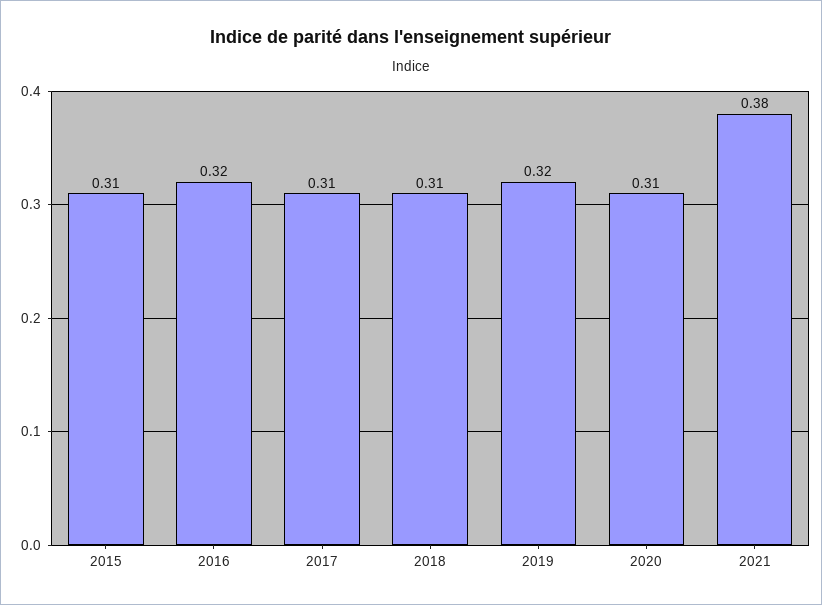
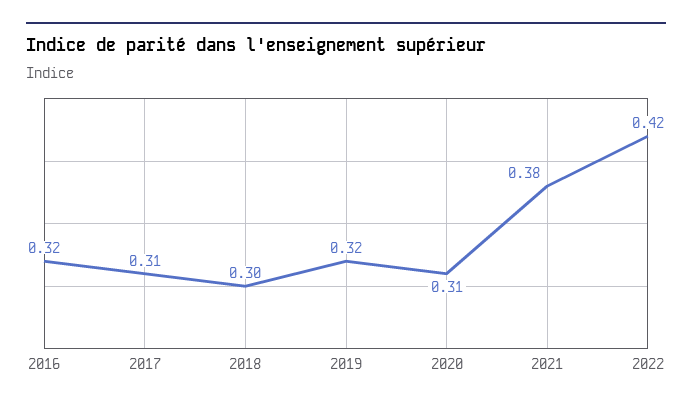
2015: 0.31 -> none
2018: 0.31 -> 0.3
2022: none -> 0.42

